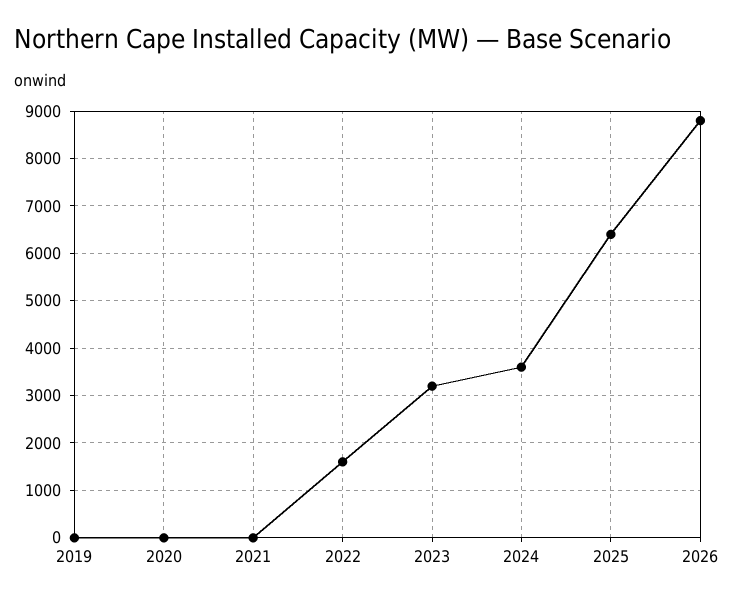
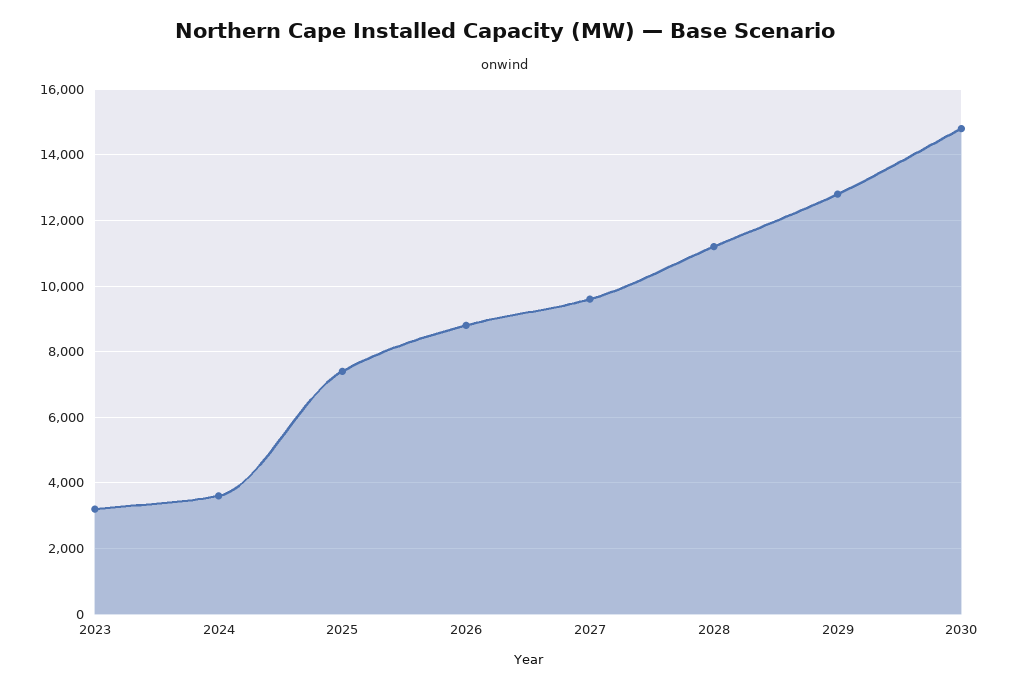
2019: 0 -> none
2020: 0 -> none
2021: 0 -> none
2022: 1600 -> none
2025: 6400 -> 7400
2027: none -> 9600
2028: none -> 11200
2029: none -> 12800
2030: none -> 14800

